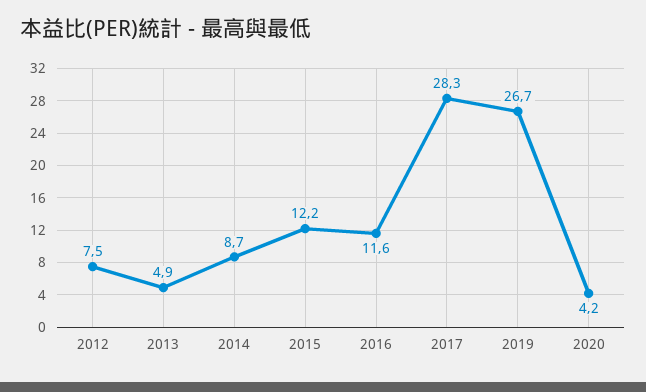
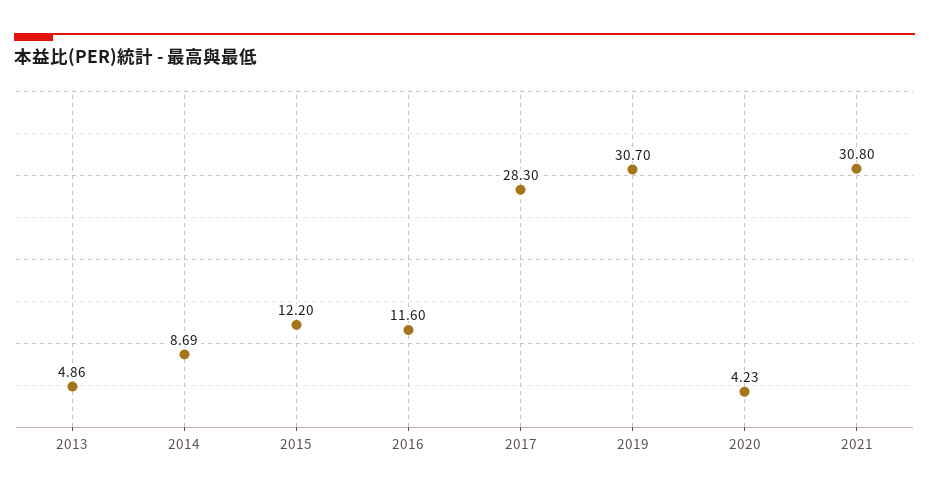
2012: 7.5 -> none
2019: 26.7 -> 30.7
2021: none -> 30.8

